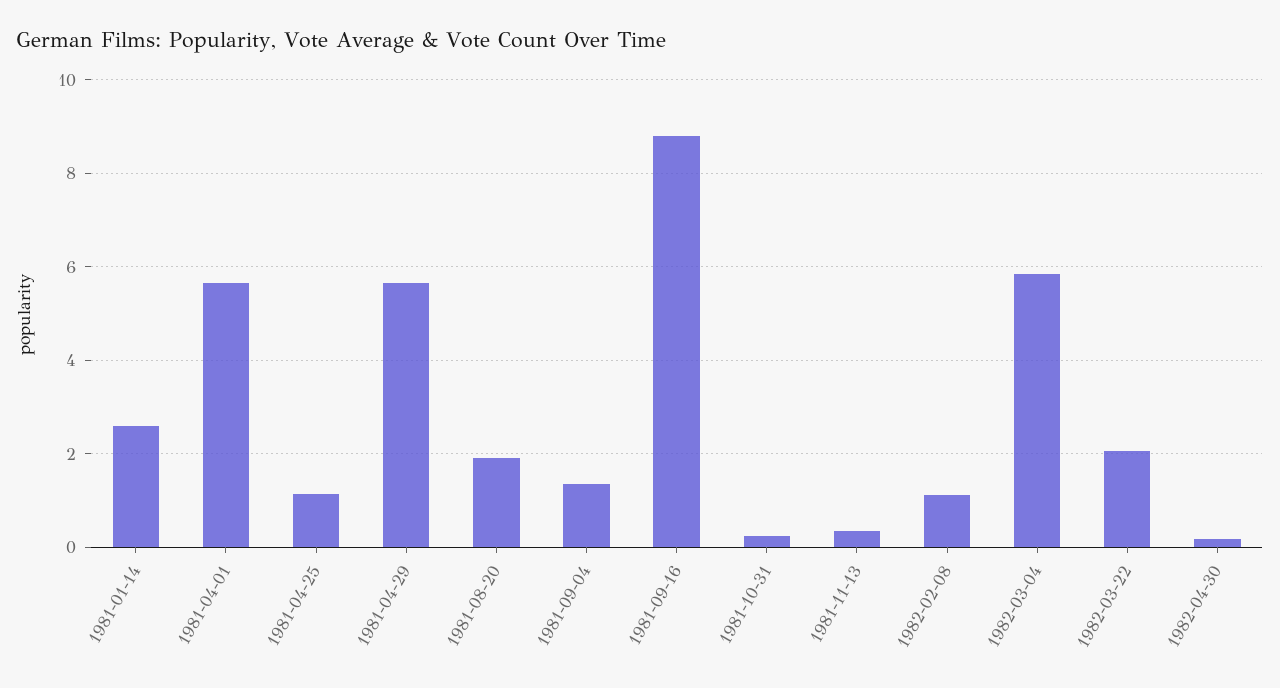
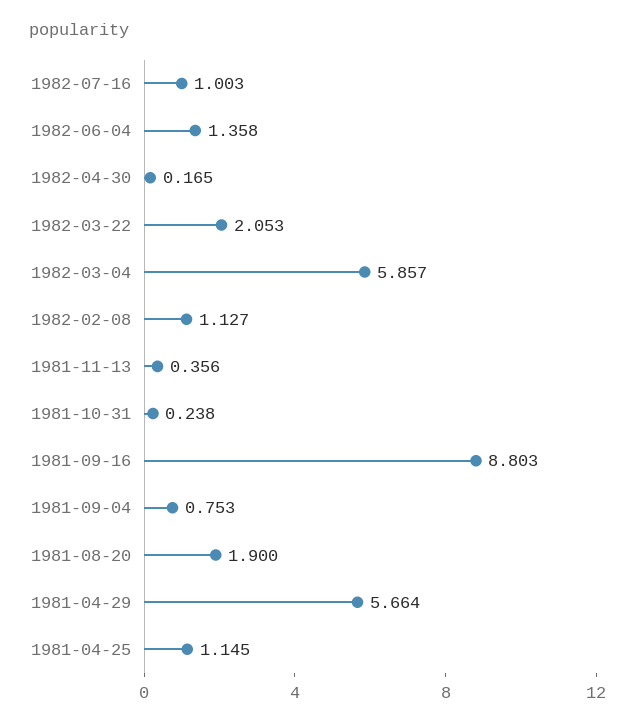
1981-01-14: 2.6 -> none
1981-04-01: 5.6 -> none
1981-09-04: 1.4 -> 0.753
1982-07-16: none -> 1.003
1982-06-04: none -> 1.358

